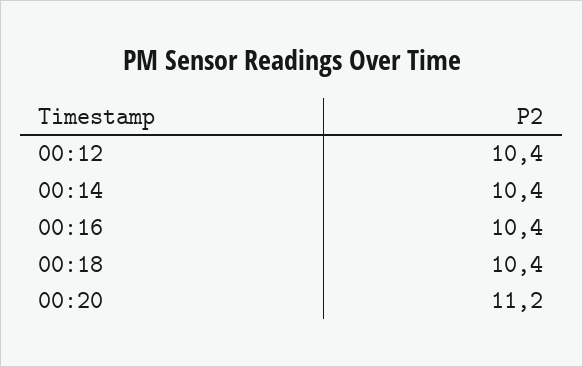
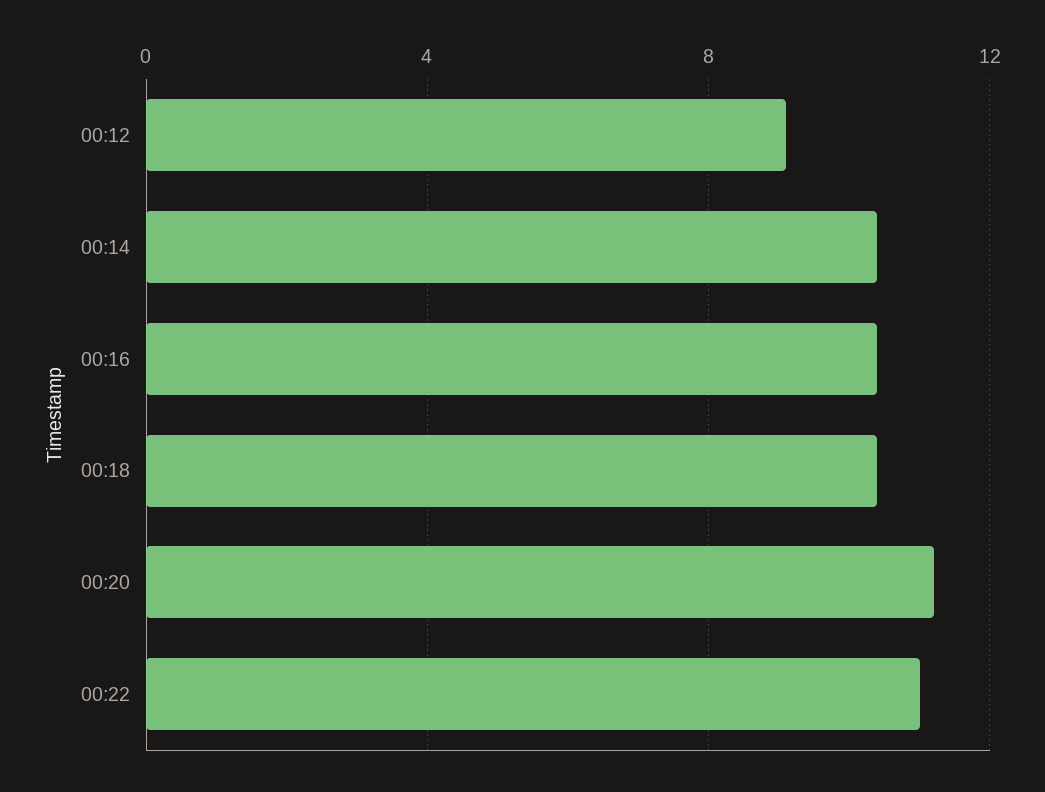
00:12: 10.4 -> 9
00:22: none -> 11

